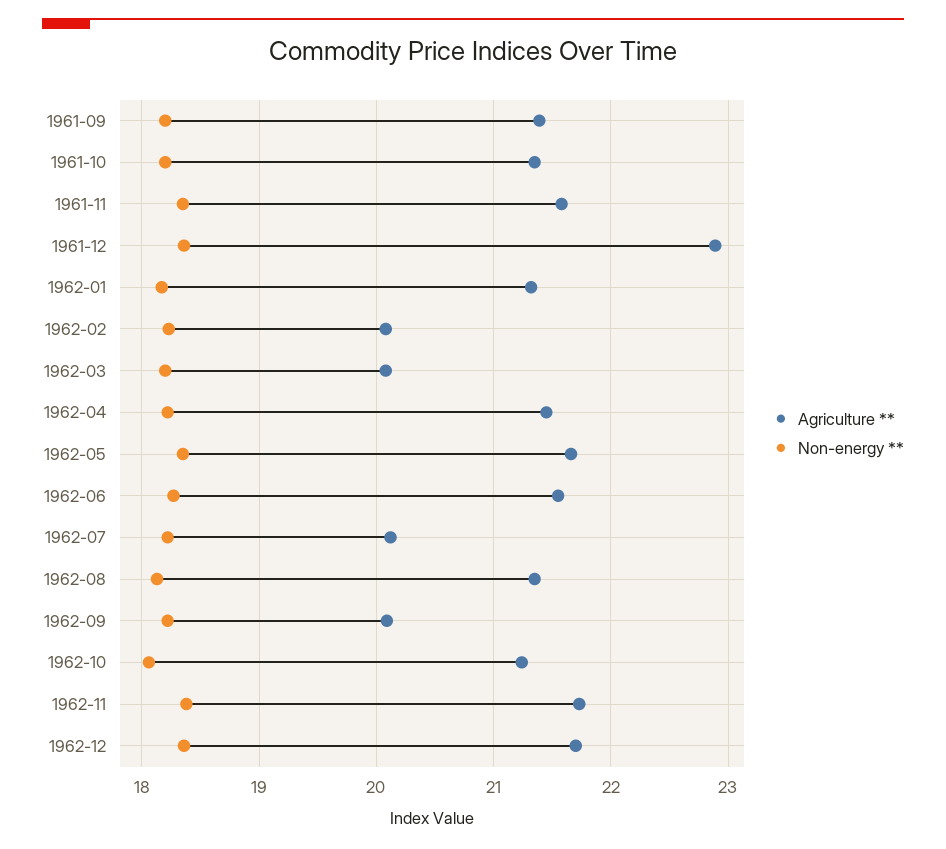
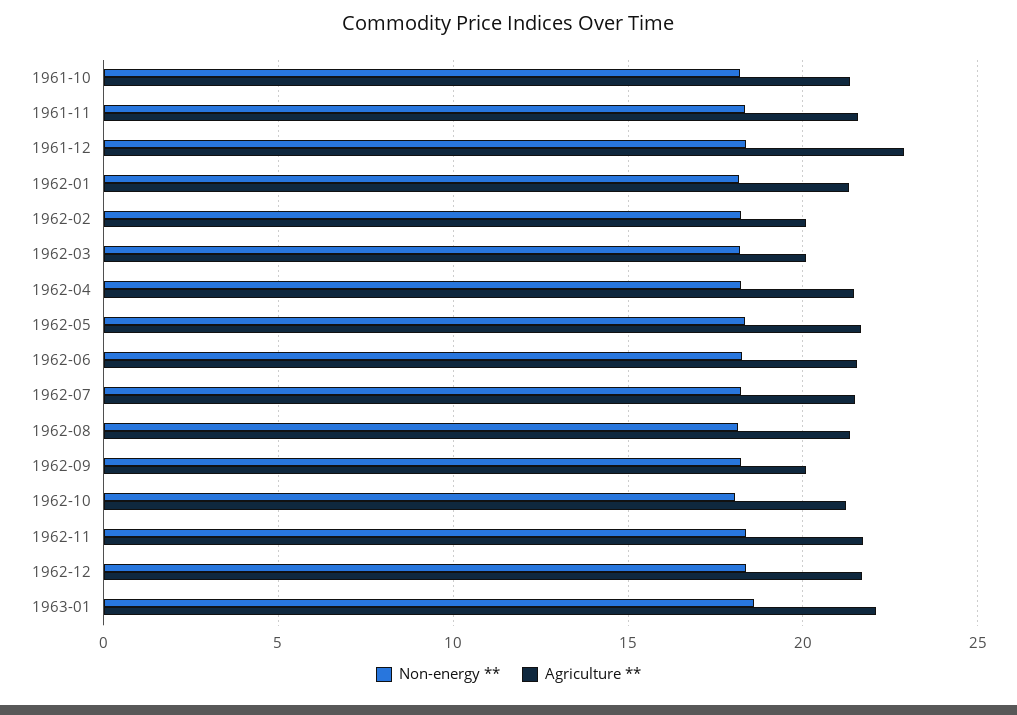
Agriculture **, 1961-09: 21.4 -> none
Non-energy **, 1961-09: 18.2 -> none
Agriculture **, 1962-07: 20.1 -> 21.5
Non-energy **, 1963-01: none -> 18.5
Agriculture **, 1963-01: none -> 22

